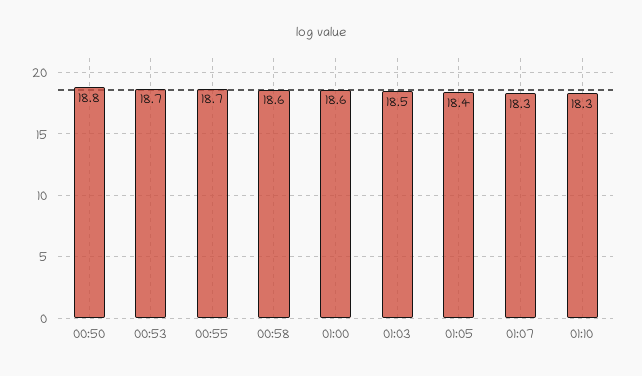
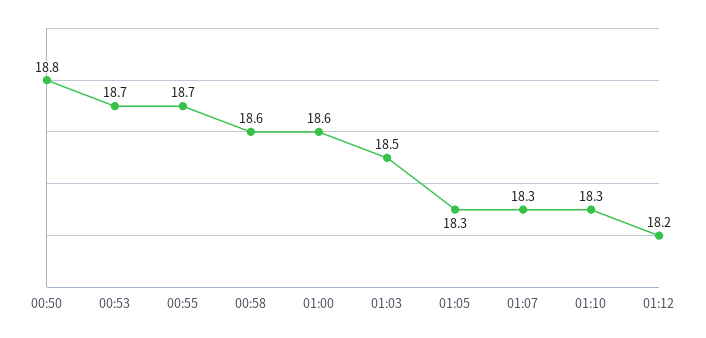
01:05: 18.4 -> 18.3
01:12: none -> 18.2

